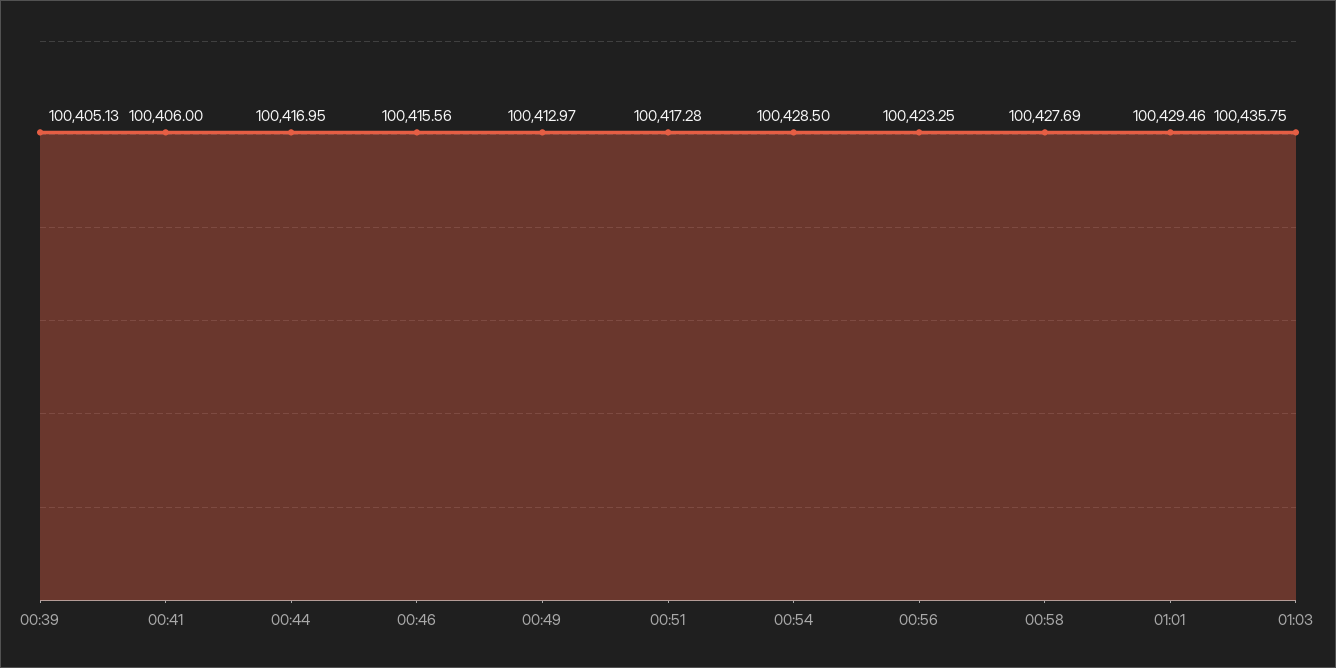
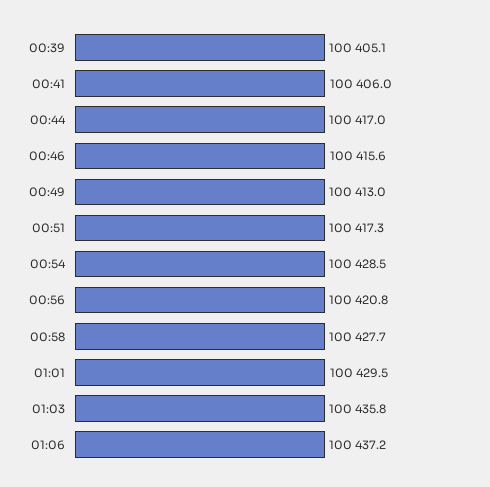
00:56: 100423.25 -> 100420.8
01:06: none -> 100437.2

